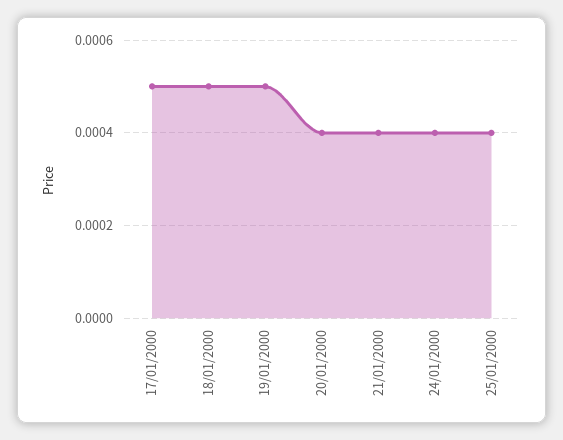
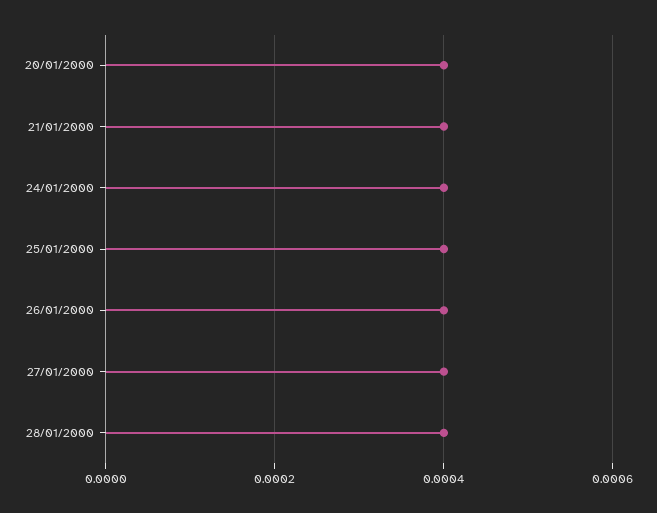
17/01/2000: 0.0005 -> none
18/01/2000: 0.0005 -> none
19/01/2000: 0.0005 -> none
26/01/2000: none -> 0.0004
27/01/2000: none -> 0.0004
28/01/2000: none -> 0.0004

